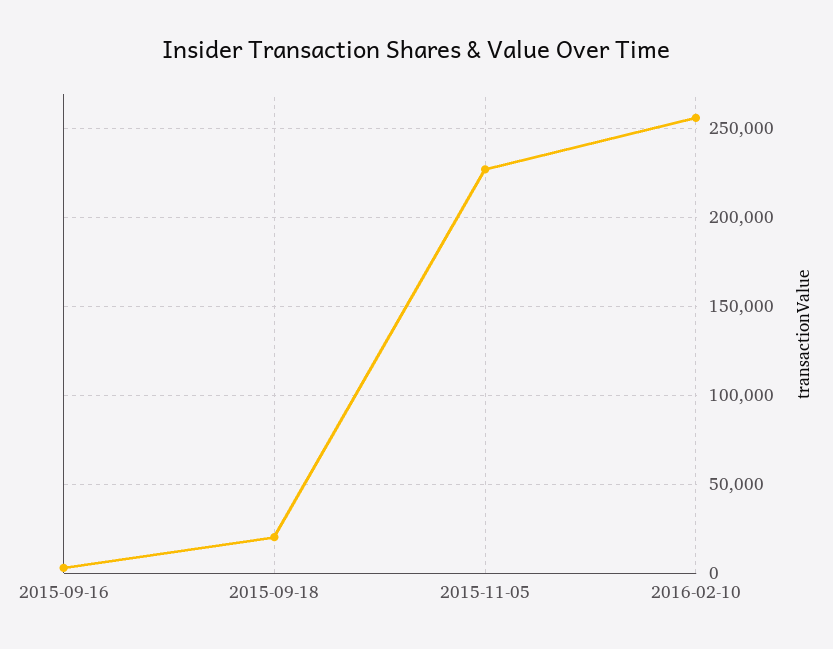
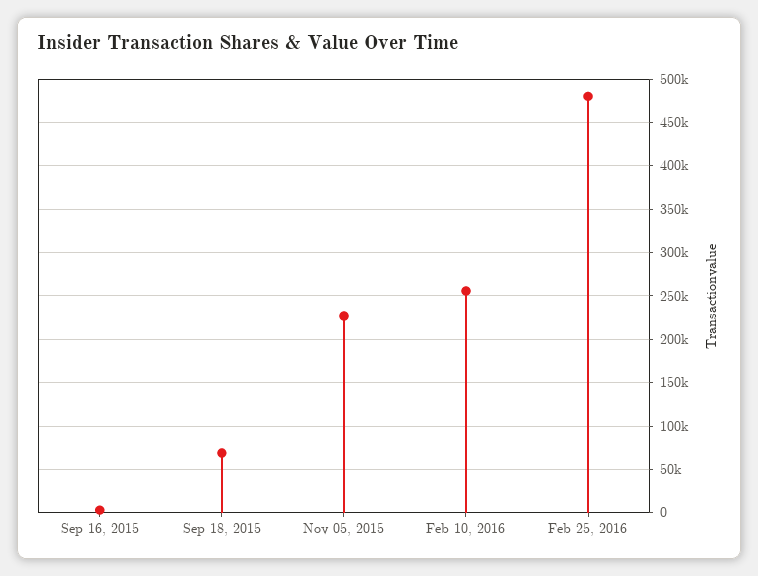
2015-09-18: 20000 -> 70000
Feb 25, 2016: none -> 480000

